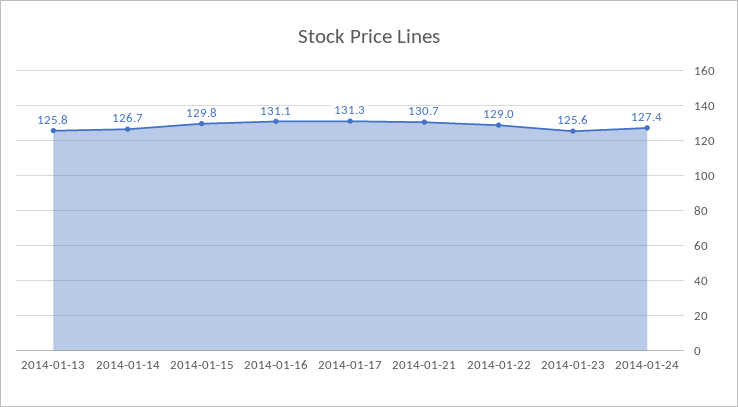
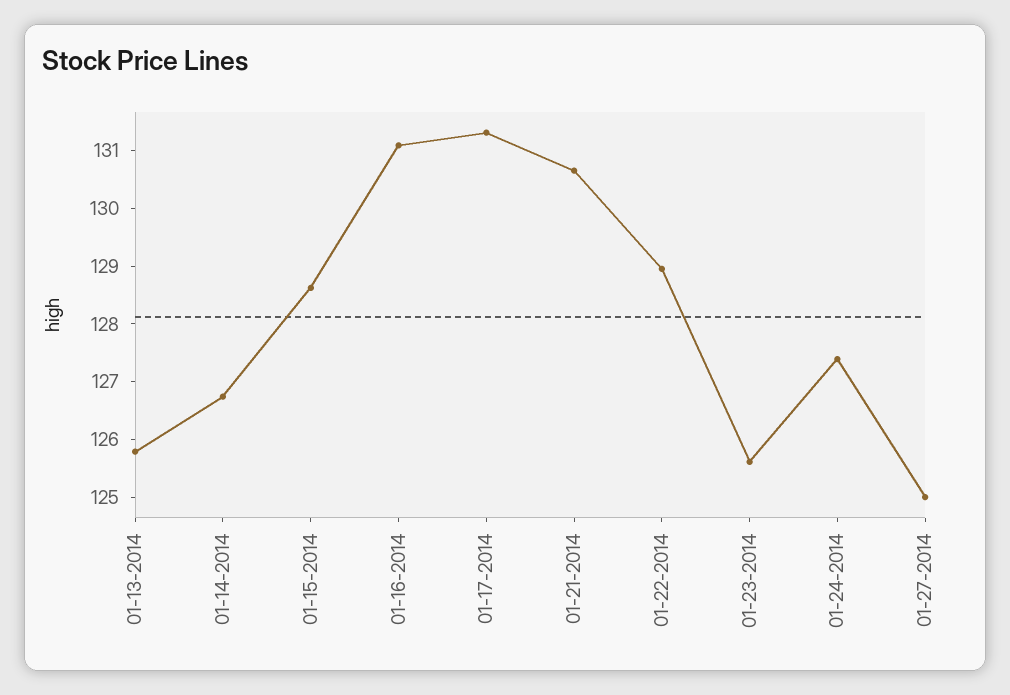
2014-01-15: 129.8 -> 128.6
01-27-2014: none -> 125

